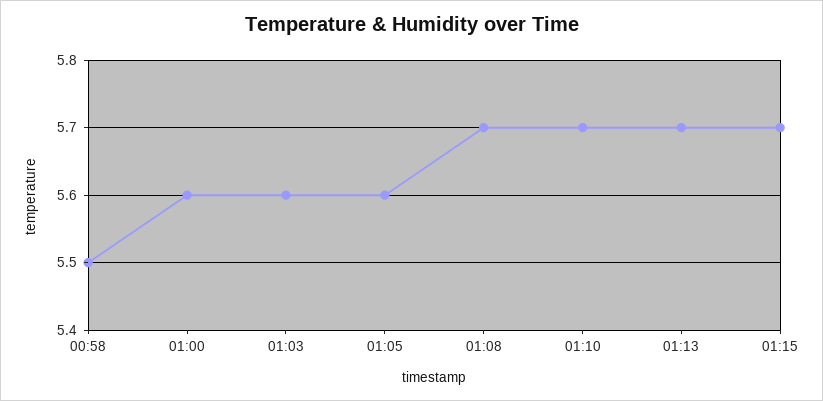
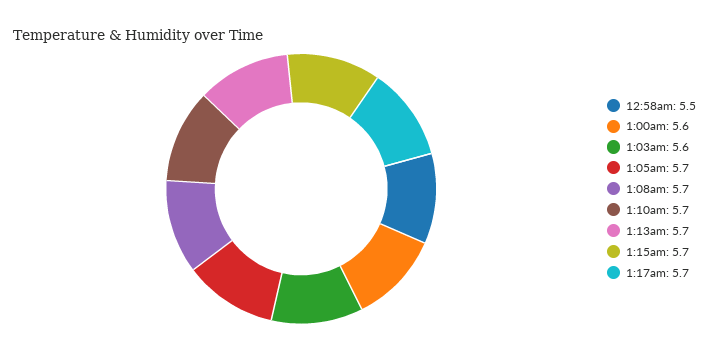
01:05: 5.6 -> 5.7
1:17am: none -> 5.7

